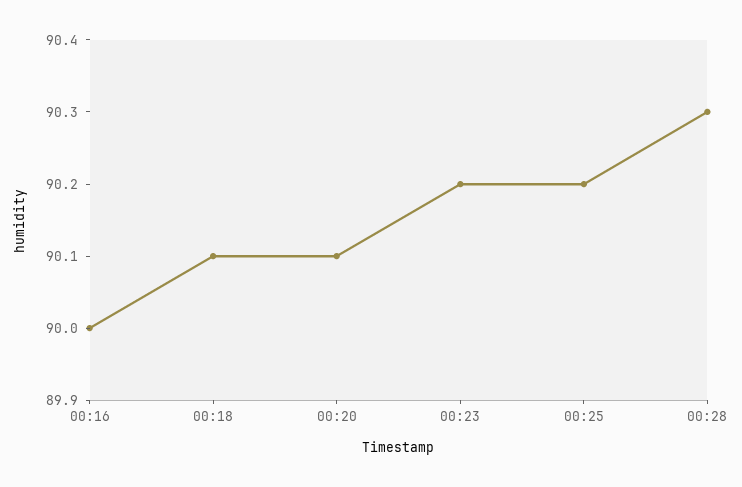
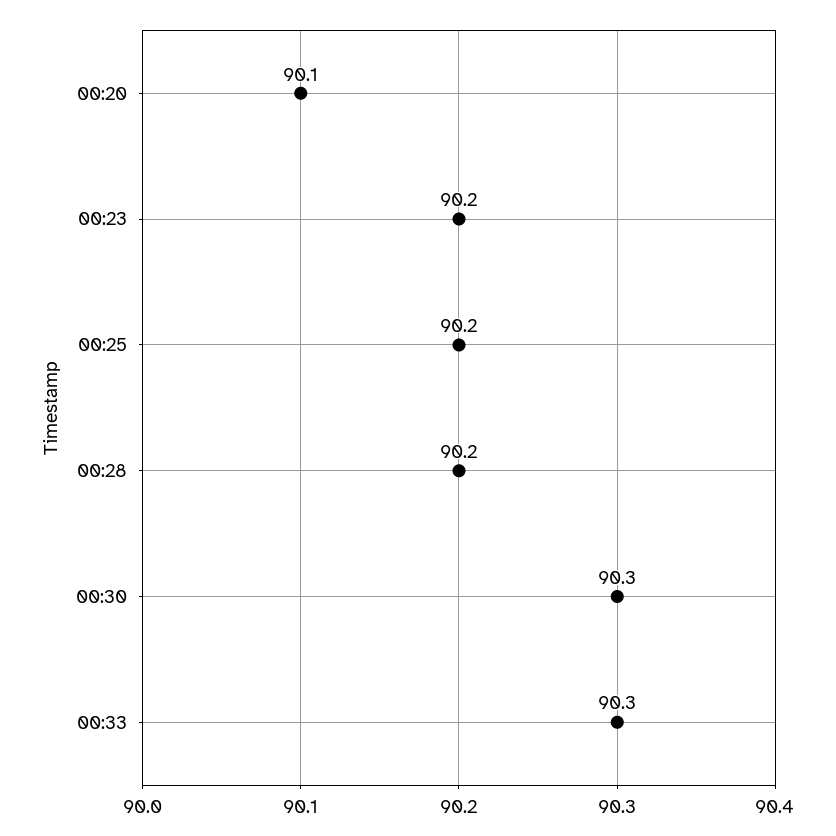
00:16: 90 -> none
00:18: 90.1 -> none
00:28: 90.3 -> 90.2
00:30: none -> 90.3
00:33: none -> 90.3

